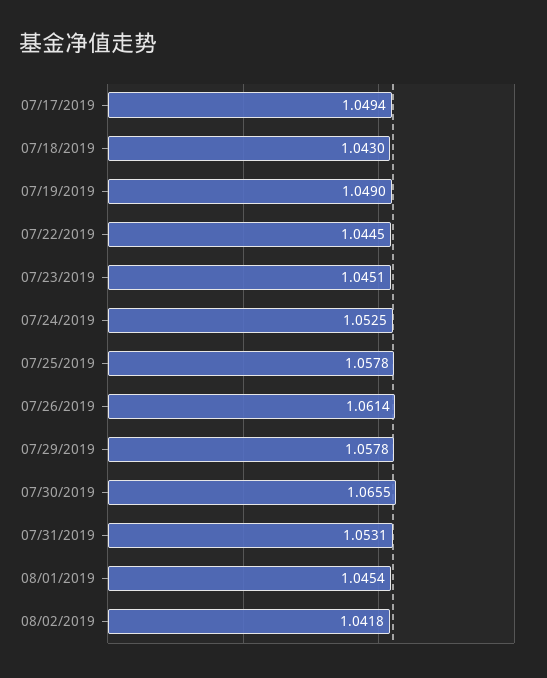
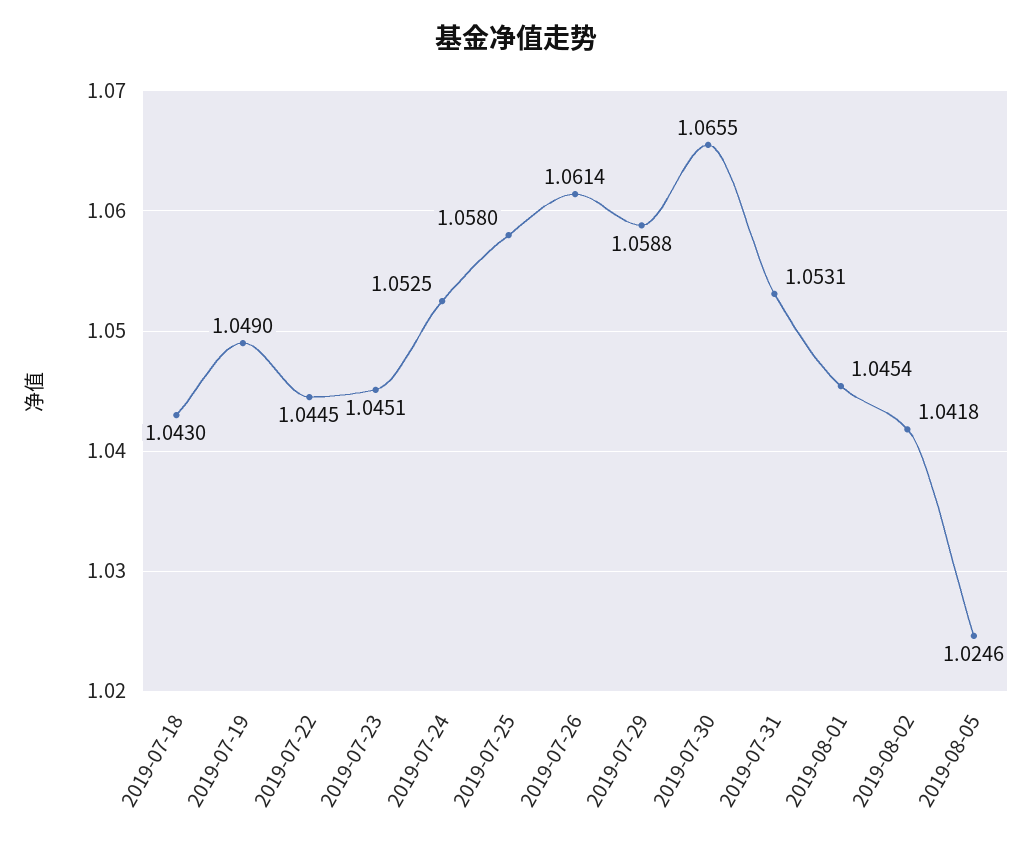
07/17/2019: 1.0494 -> none
07/25/2019: 1.0578 -> 1.058
07/29/2019: 1.0578 -> 1.0588
2019-08-05: none -> 1.0246

